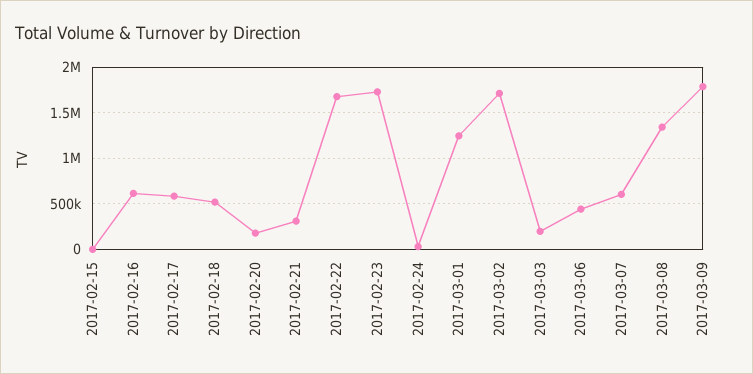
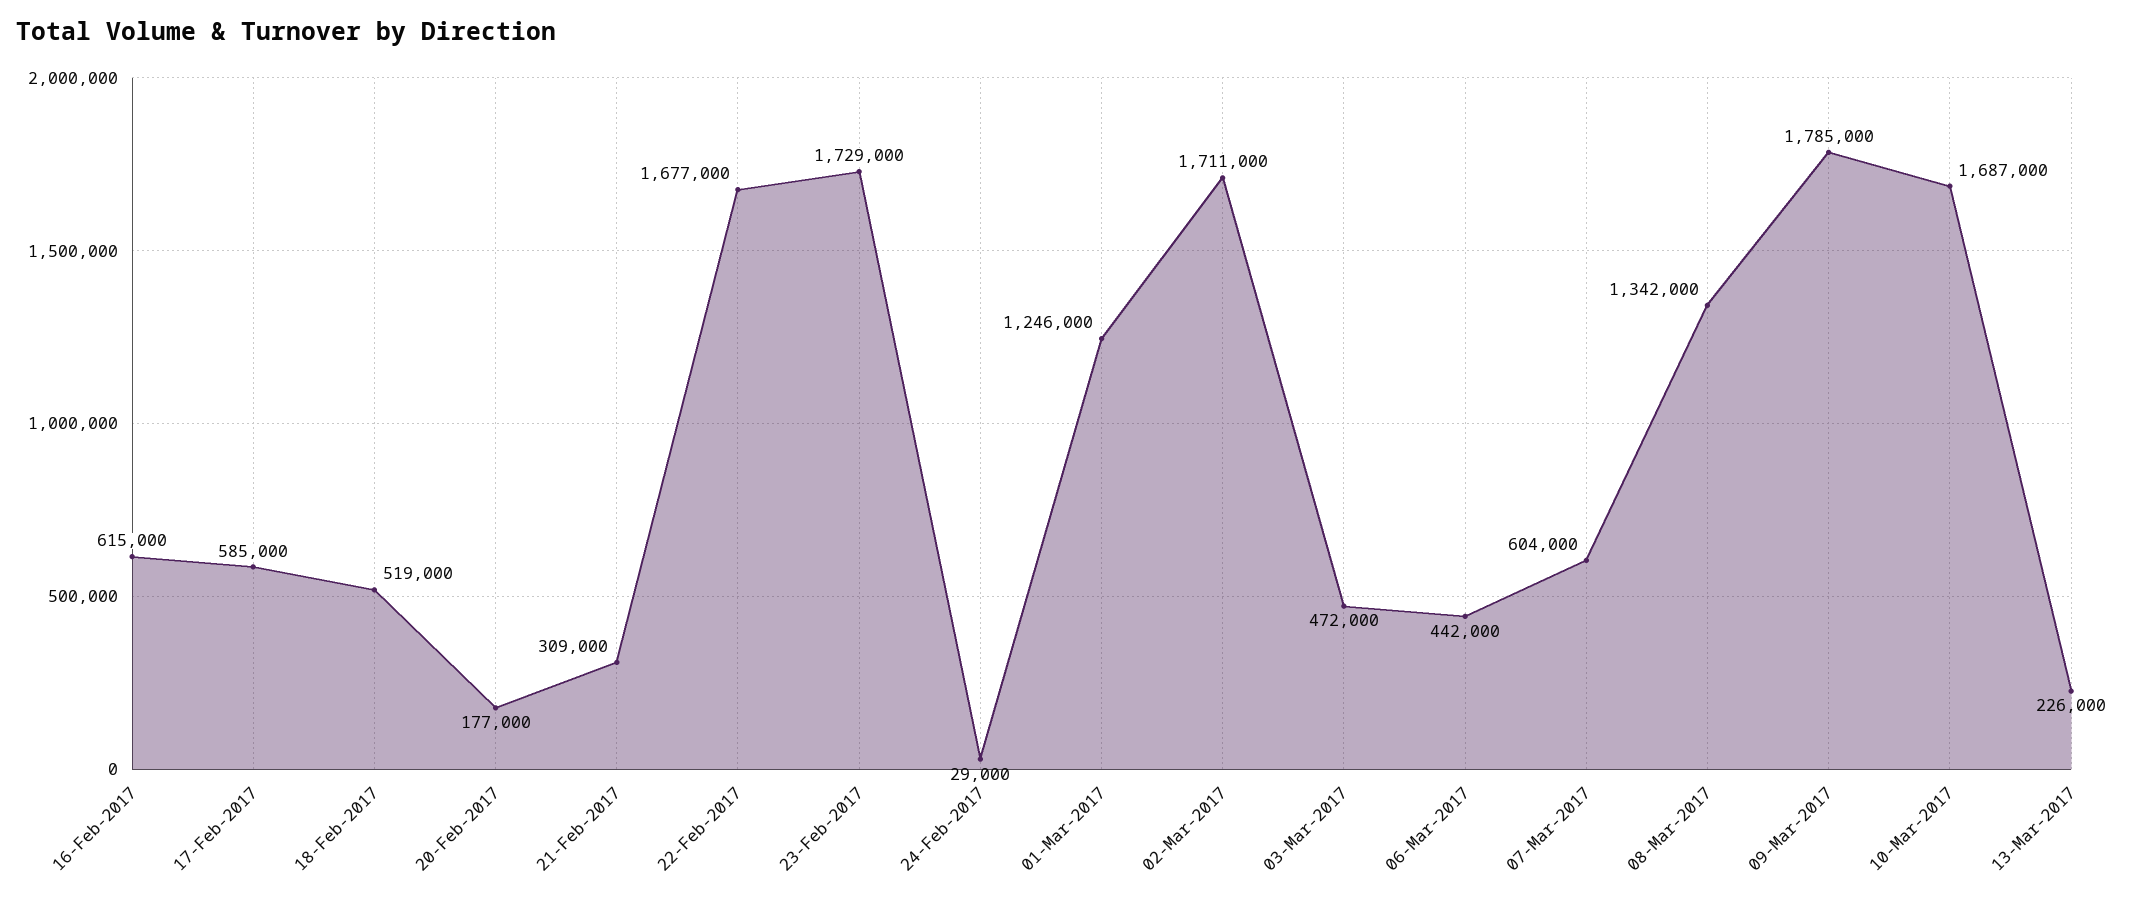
2017-02-15: 0 -> none
2017-03-03: 200000 -> 472000
10-Mar-2017: none -> 1687000
13-Mar-2017: none -> 226000

